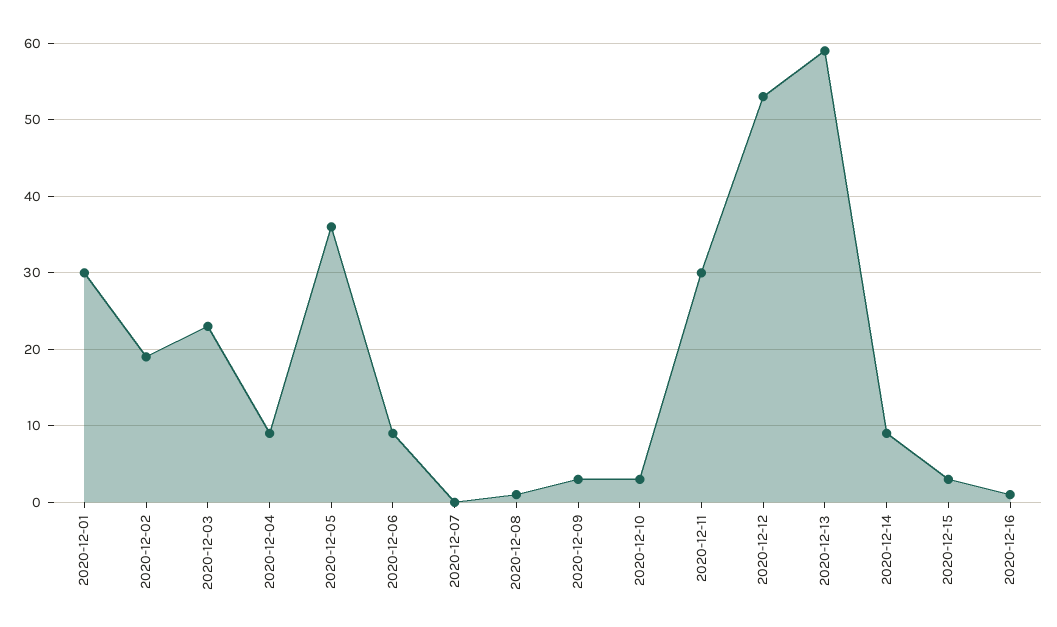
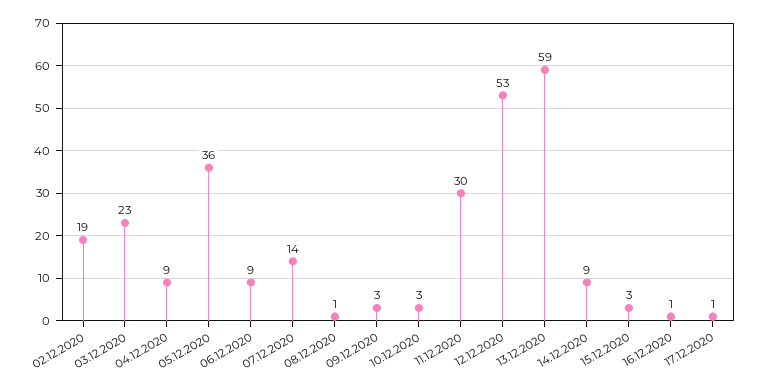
2020-12-01: 30 -> none
2020-12-07: 0 -> 14
17.12.2020: none -> 1

